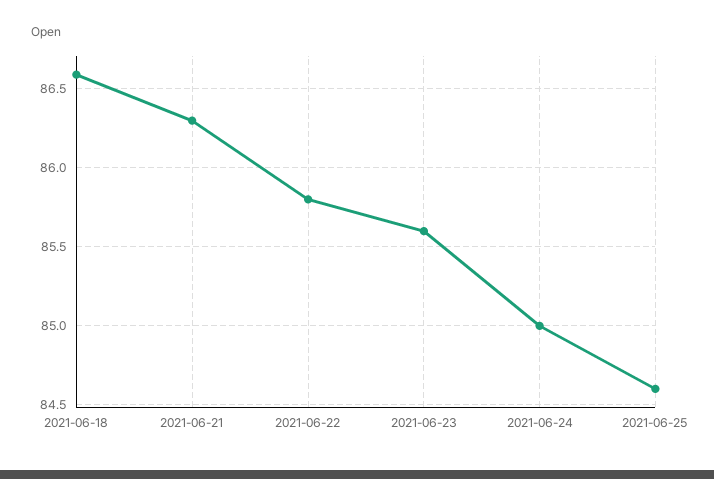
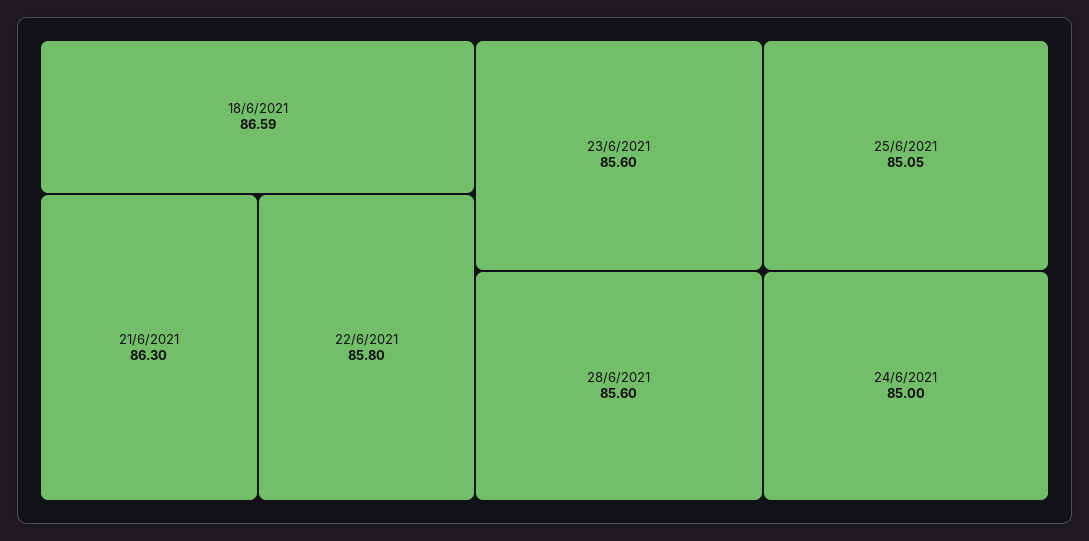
2021-06-25: 84.6 -> 85.05
28/6/2021: none -> 85.6

